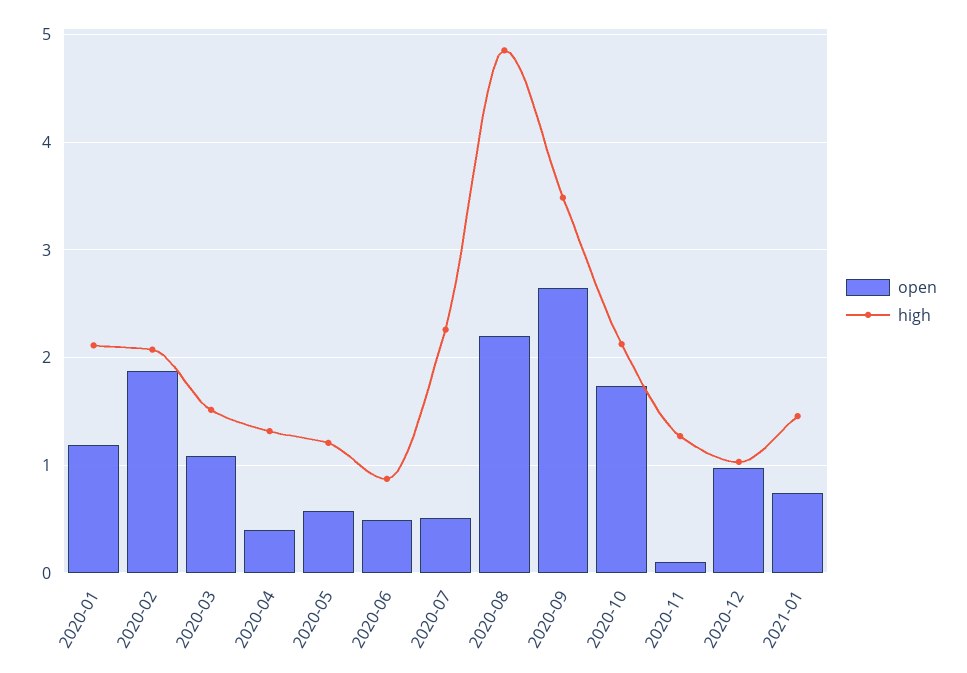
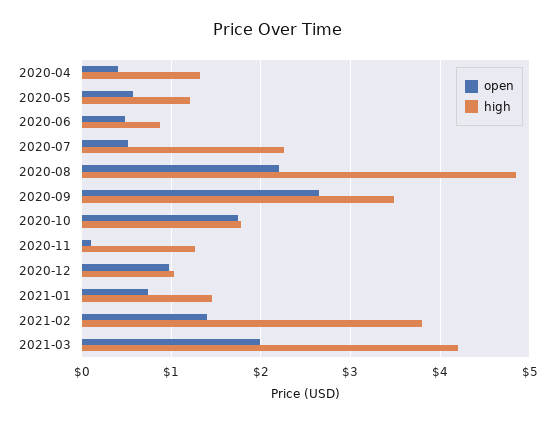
open, 2020-01: 1.2 -> none
high, 2020-01: 2.1 -> none
open, 2020-02: 1.9 -> none
high, 2020-02: 2.1 -> none
open, 2020-03: 1.1 -> none
high, 2020-03: 1.5 -> none
high, 2020-10: 2.1 -> 1.8
open, 2021-02: none -> 1.4
high, 2021-02: none -> 3.8
open, 2021-03: none -> 2
high, 2021-03: none -> 4.2

